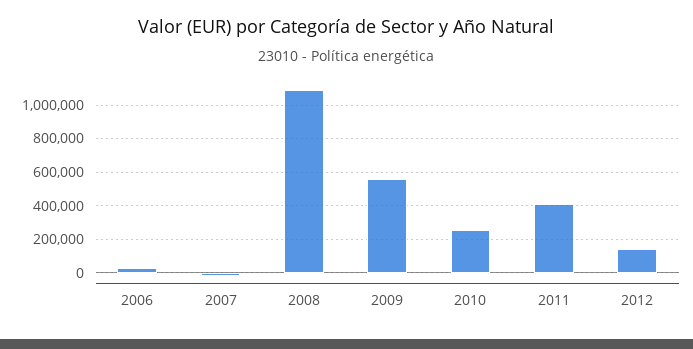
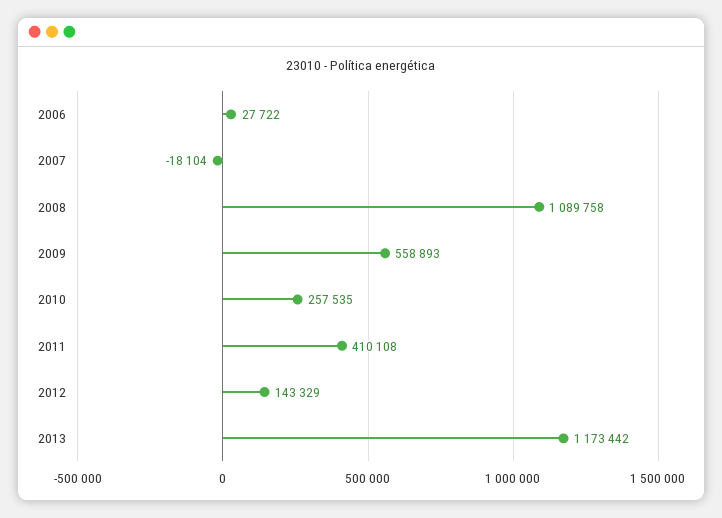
2013: none -> 1173442

